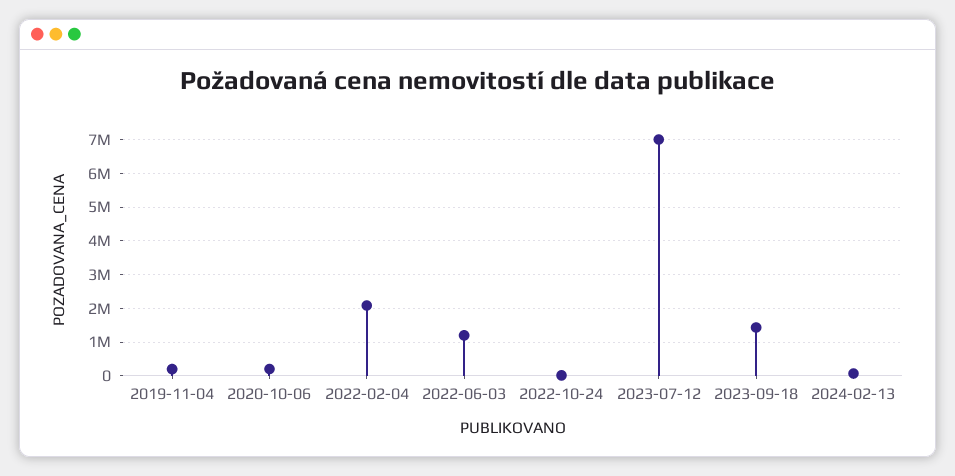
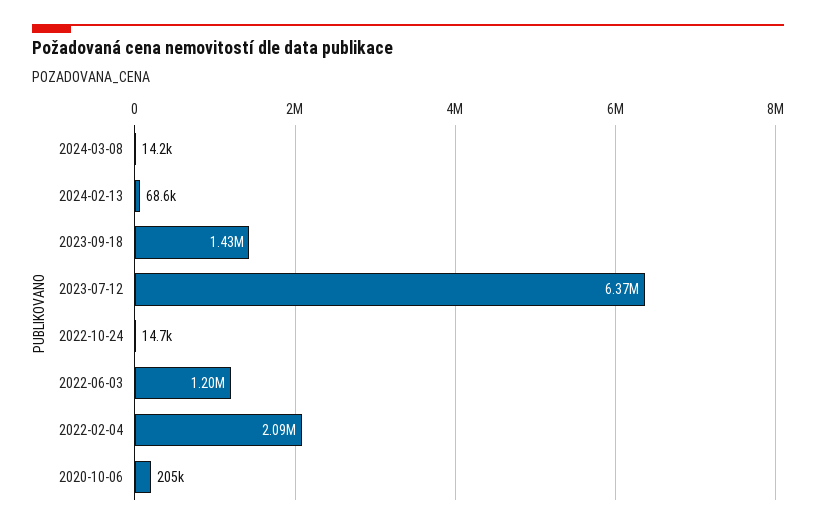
2019-11-04: 200000 -> none
2023-07-12: 7000000 -> 6370000
2024-03-08: none -> 14200

